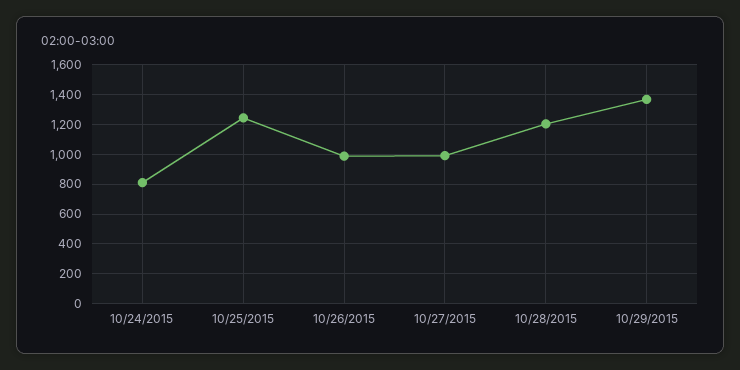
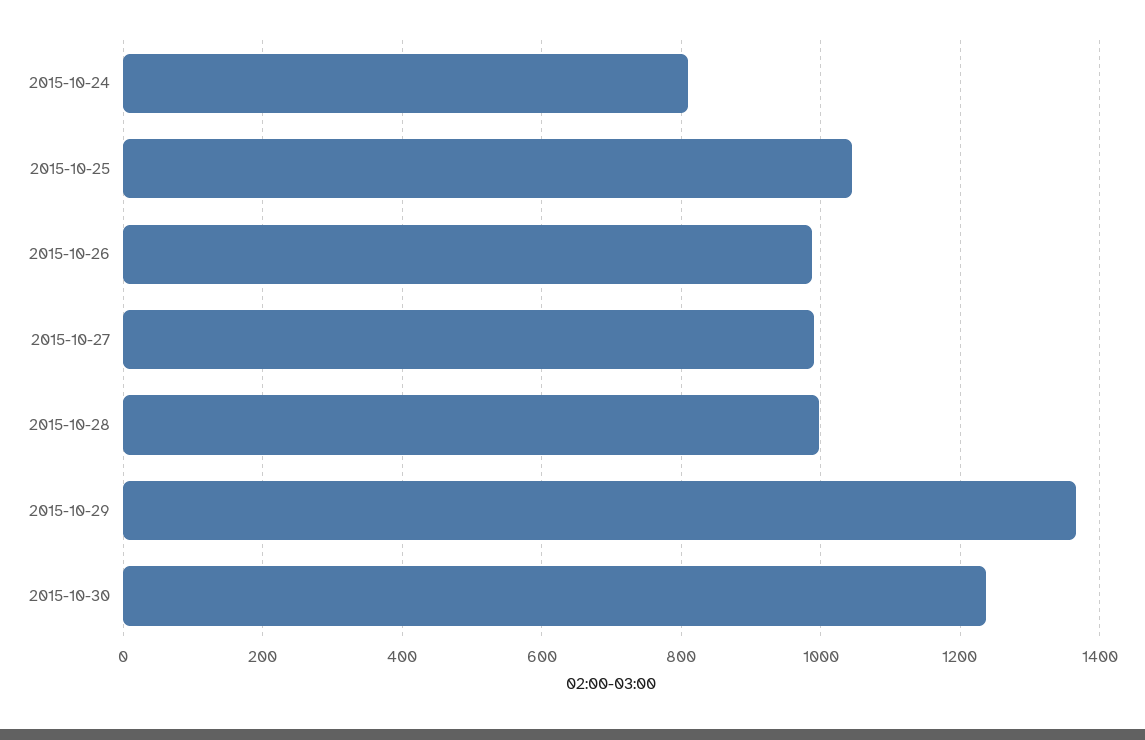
10/25/2015: 1250 -> 1040
10/28/2015: 1200 -> 1000
2015-10-30: none -> 1240

